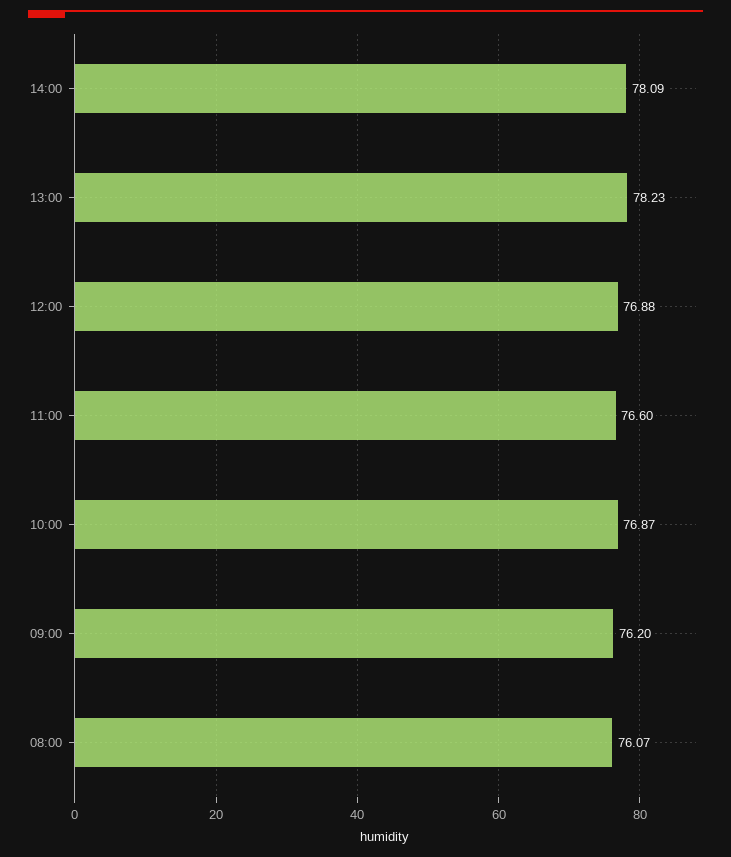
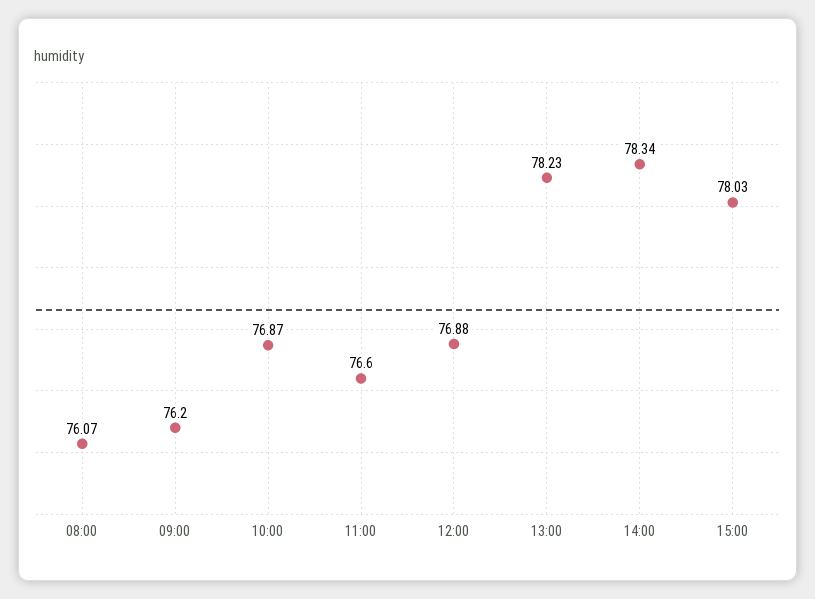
14:00: 78.09 -> 78.34
15:00: none -> 78.03

